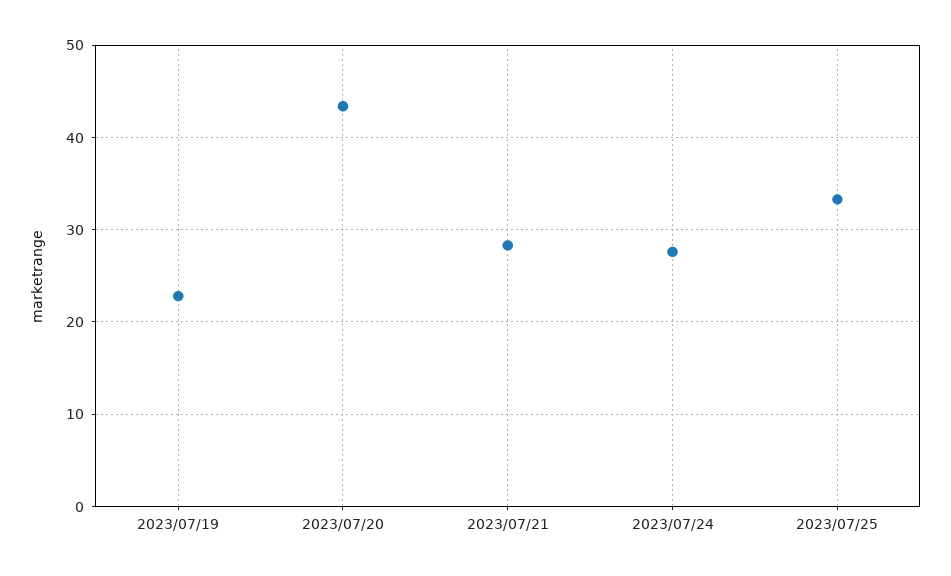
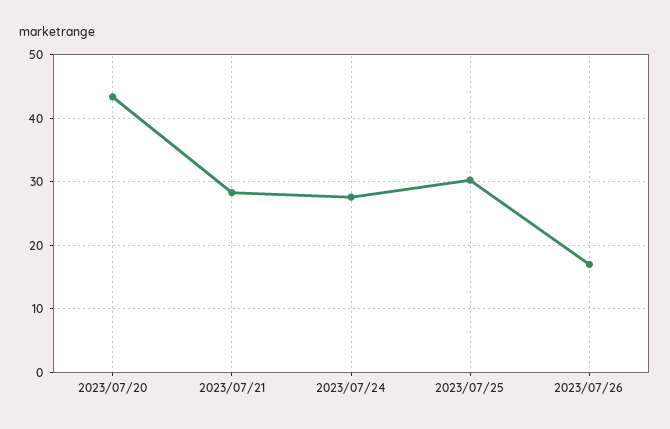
2023/07/19: 23 -> none
2023/07/25: 33 -> 30
2023/07/26: none -> 17

